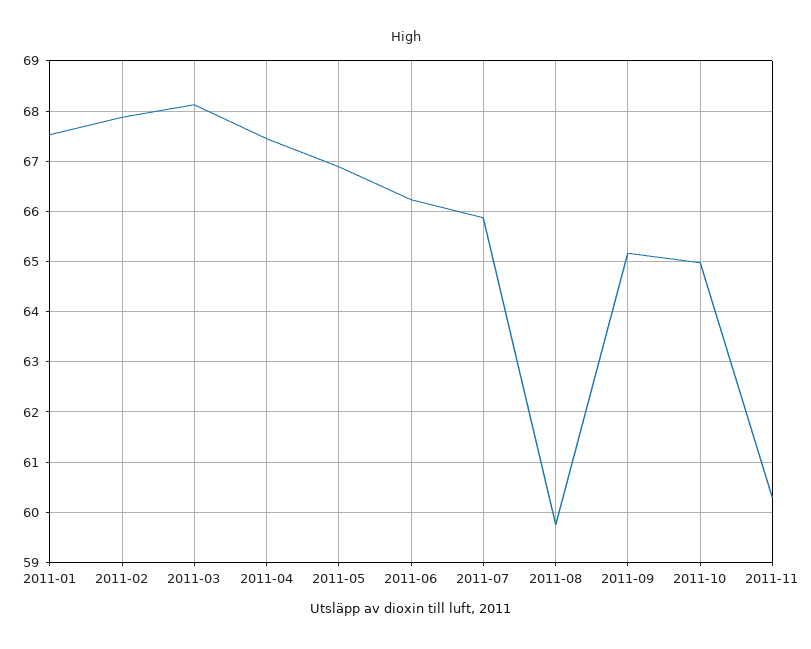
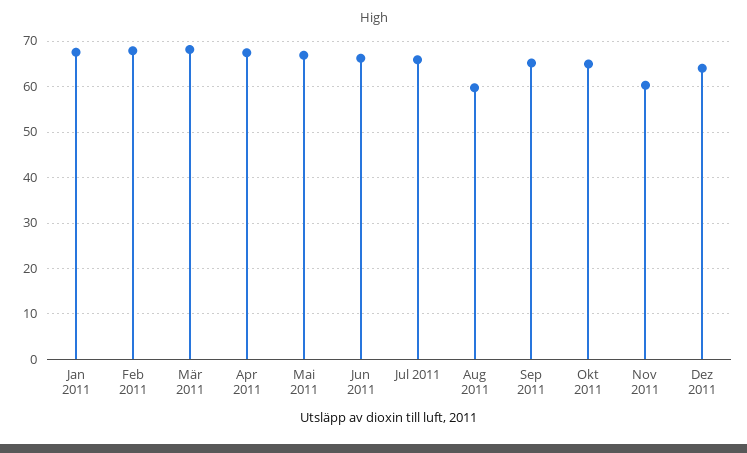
Dez 2011: none -> 64

